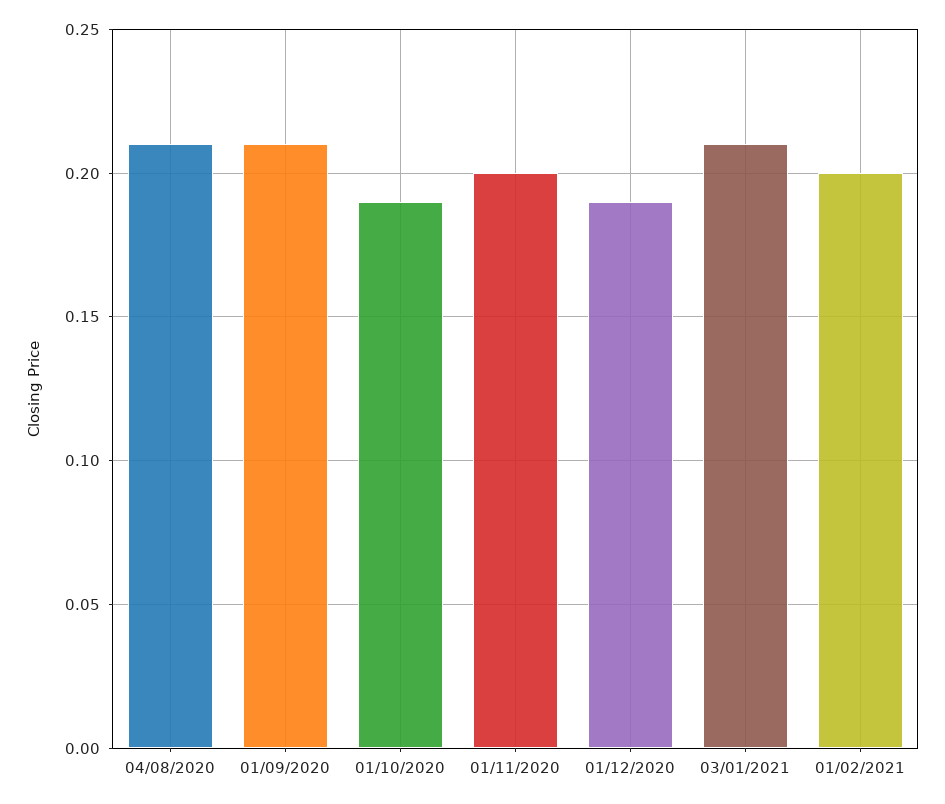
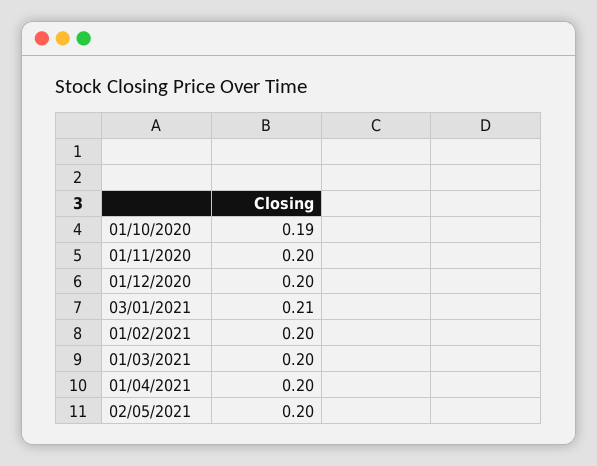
04/08/2020: 0.21 -> none
01/09/2020: 0.21 -> none
01/12/2020: 0.19 -> 0.2
01/03/2021: none -> 0.2
01/04/2021: none -> 0.2
02/05/2021: none -> 0.2

